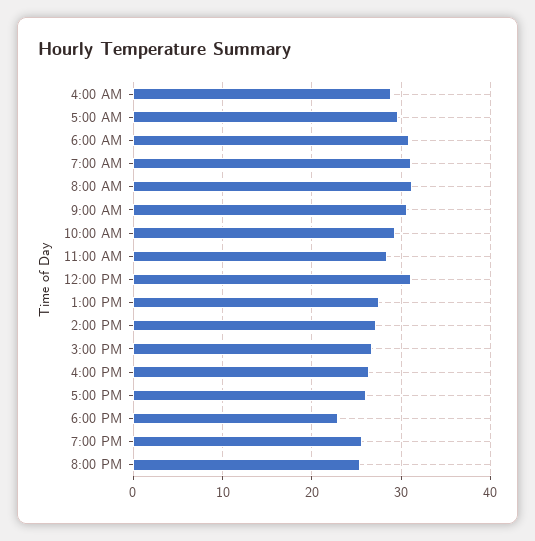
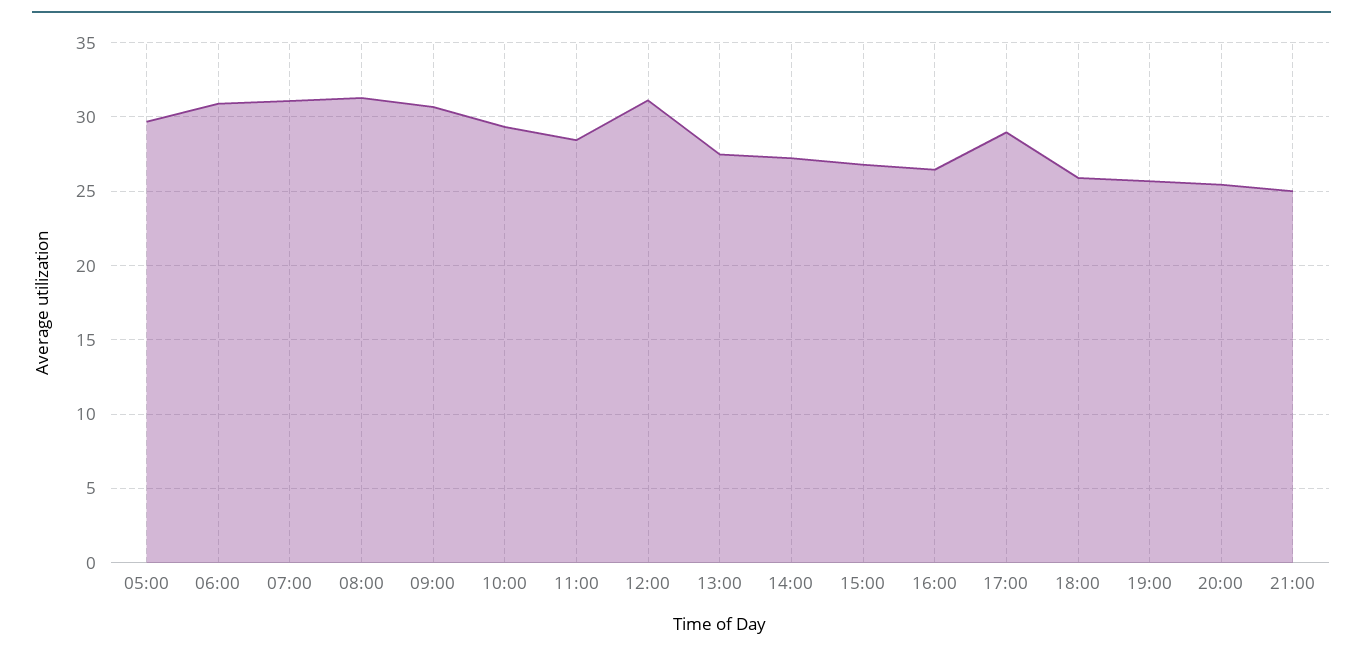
4:00 AM: 29 -> none
5:00 PM: 26 -> 29
6:00 PM: 23 -> 26
21:00: none -> 25

